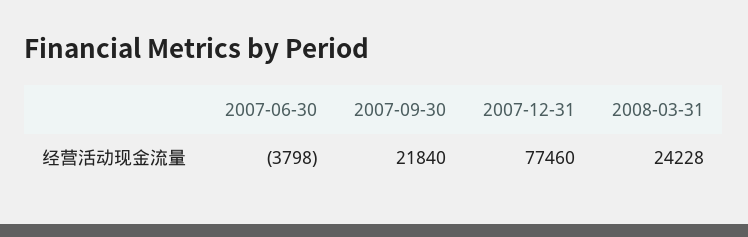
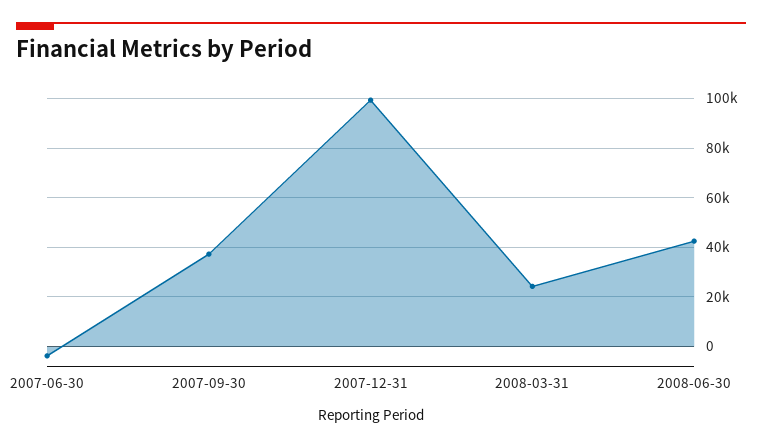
2007-09-30: 21840 -> 37500
2007-12-31: 77460 -> 100000
2008-06-30: none -> 42500

